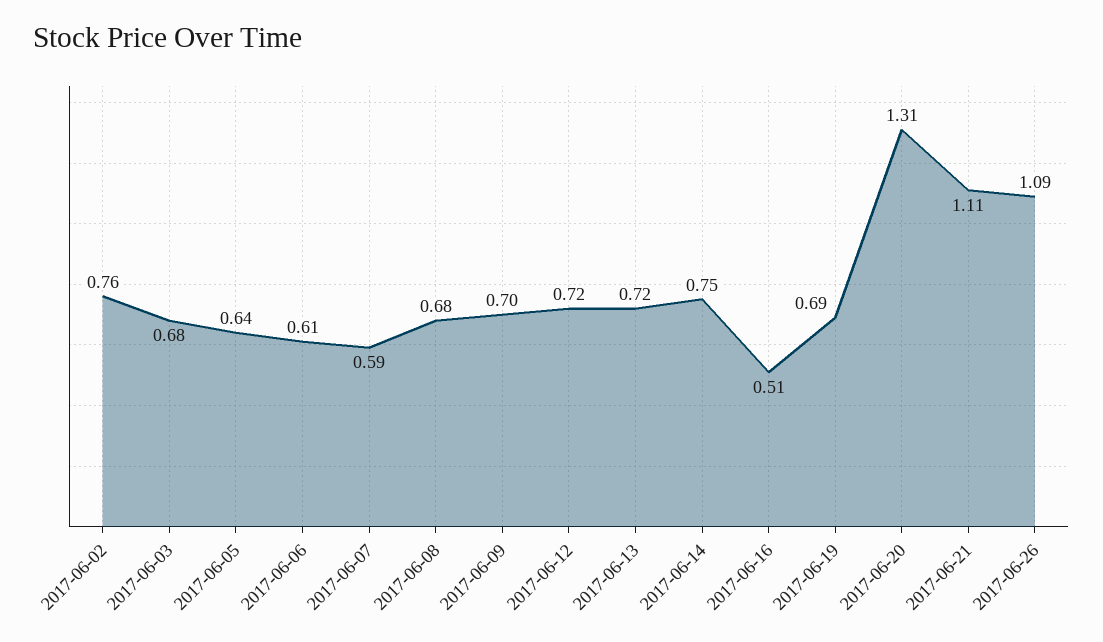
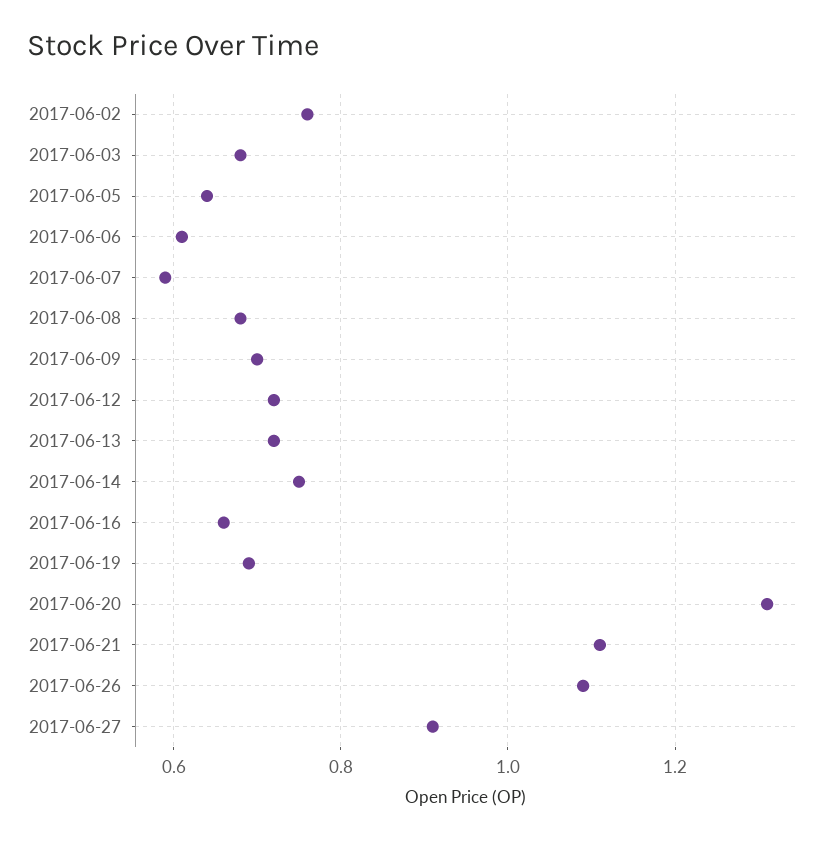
2017-06-16: 0.51 -> 0.65
2017-06-27: none -> 0.9

